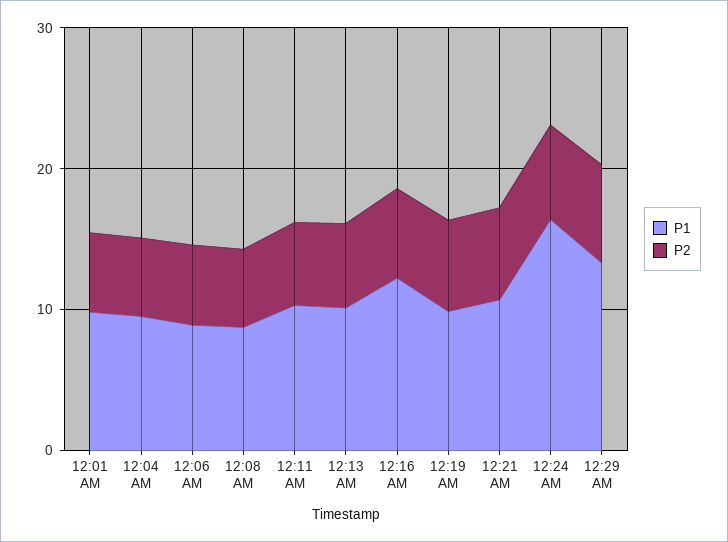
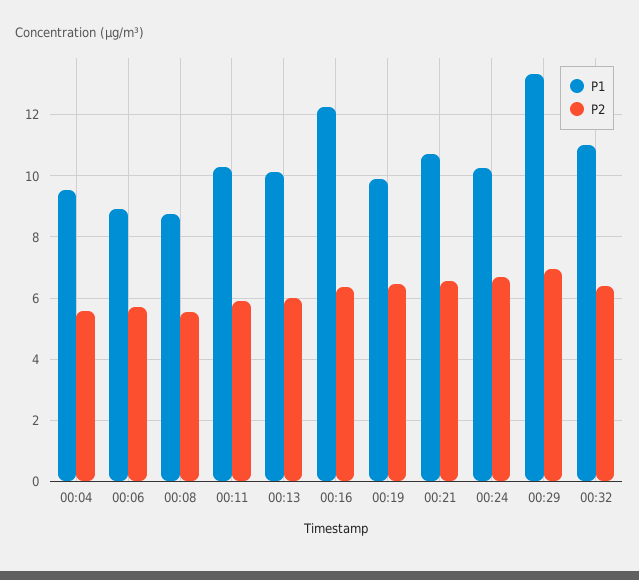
P1, 12:01 AM: 10 -> none
P2, 12:01 AM: 6 -> none
P1, 12:24 AM: 16 -> 10.2
P1, 00:32: none -> 11
P2, 00:32: none -> 6.4

